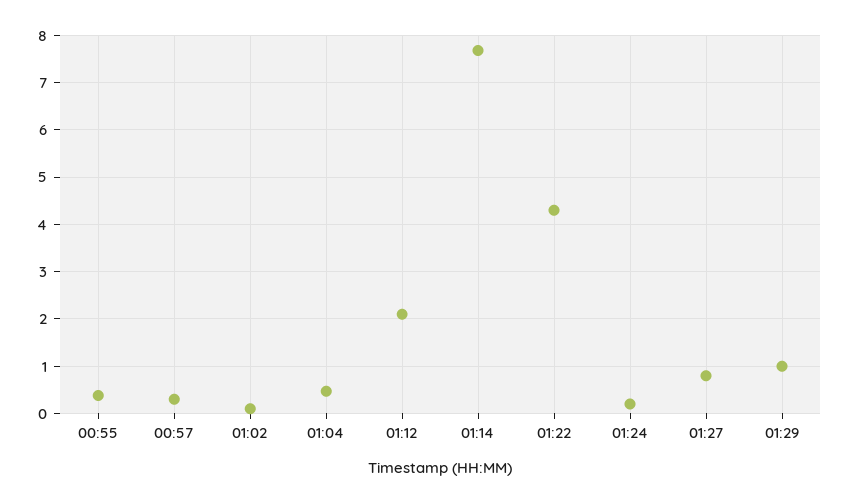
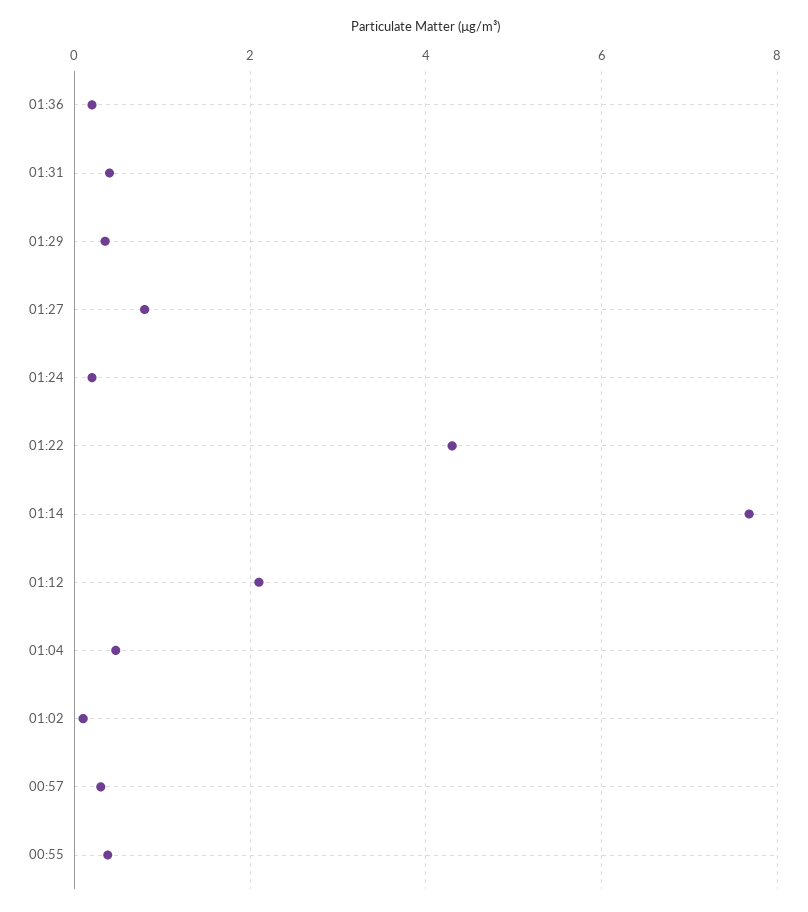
01:29: 1 -> 0.4
01:36: none -> 0.2
01:31: none -> 0.4

